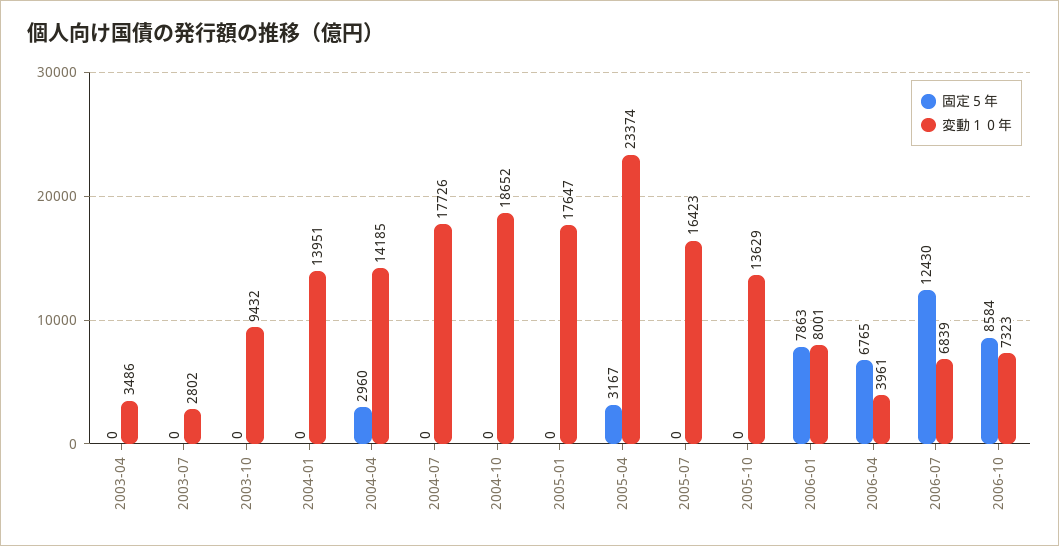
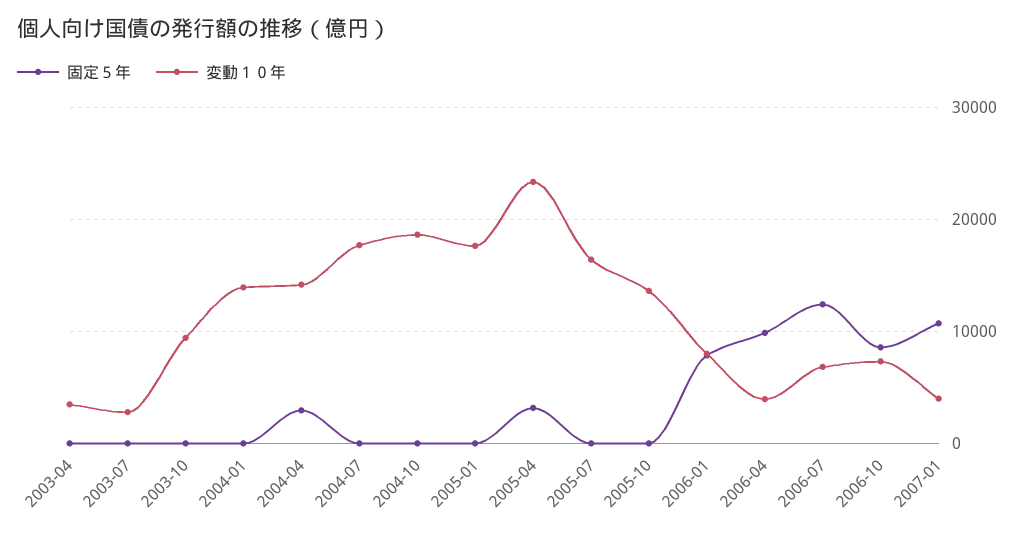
固定５年, 2006-04: 6765 -> 10000
固定５年, 2007-01: none -> 11000
変動１０年, 2007-01: none -> 4000

